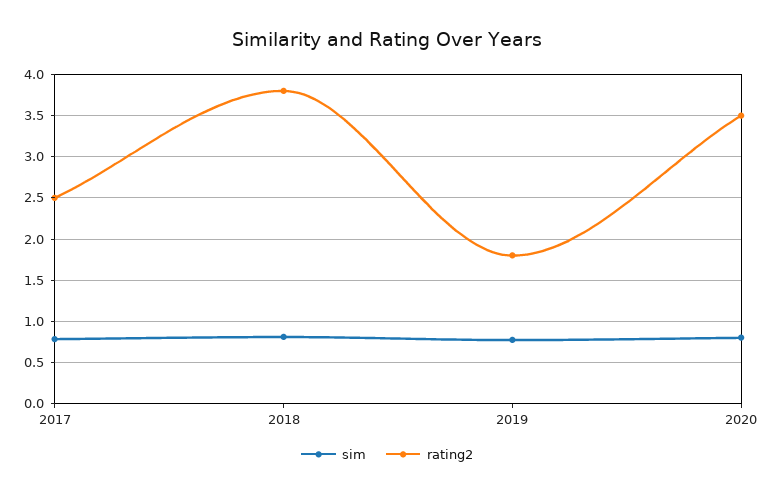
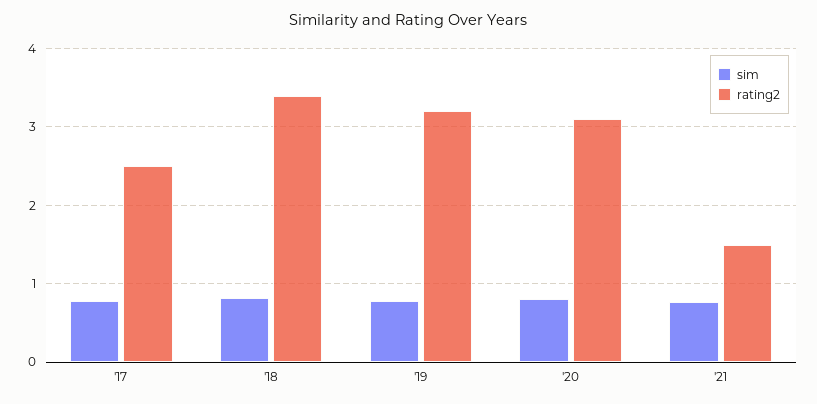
rating2, 2018: 3.8 -> 3.4
rating2, 2019: 1.8 -> 3.2
rating2, 2020: 3.5 -> 3.1
sim, '21: none -> 0.8
rating2, '21: none -> 1.5

